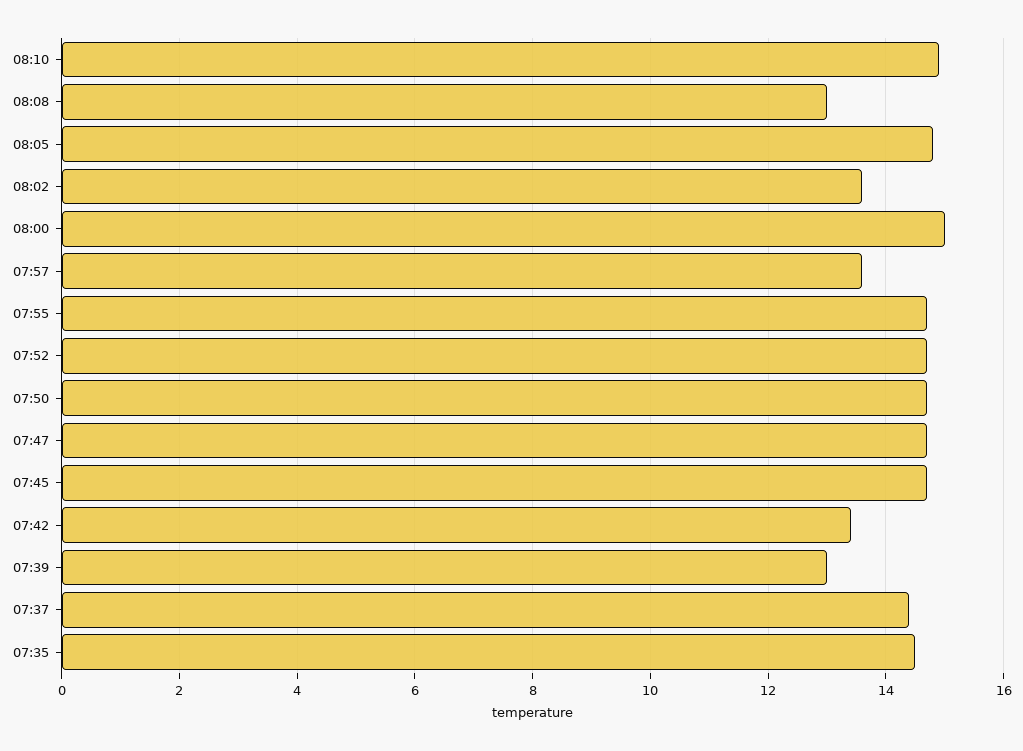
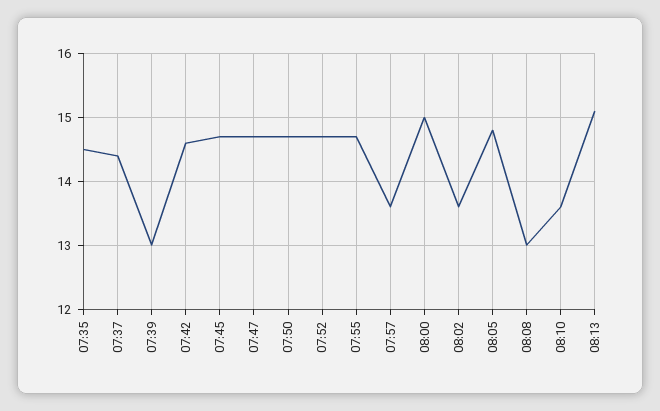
08:10: 15 -> 13.6
07:42: 13.5 -> 14.6
08:13: none -> 15.1

